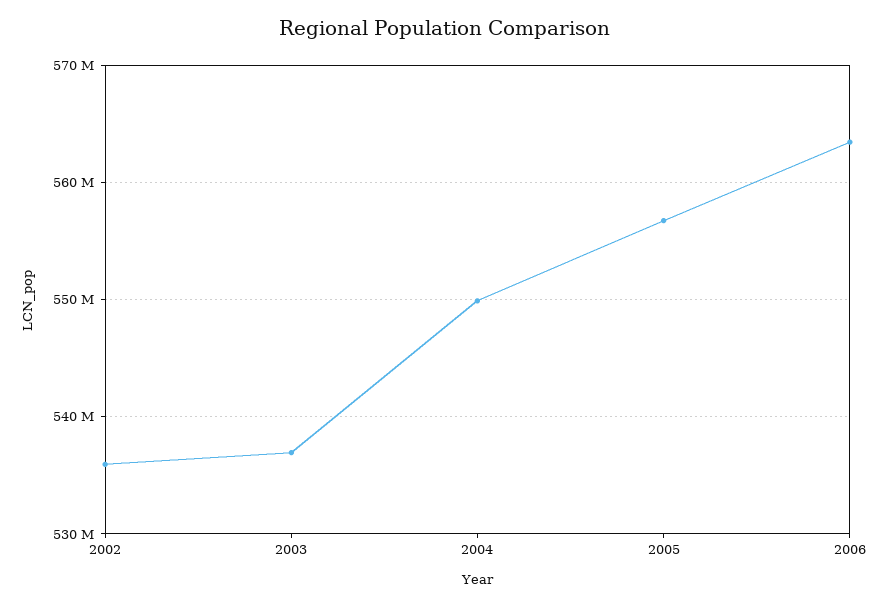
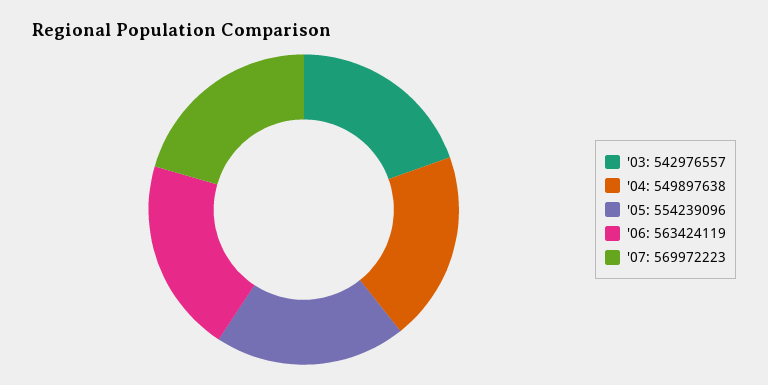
2002: 536000000 -> none
2003: 537000000 -> 542976557
2005: 557000000 -> 554239096
'07: none -> 569972223

